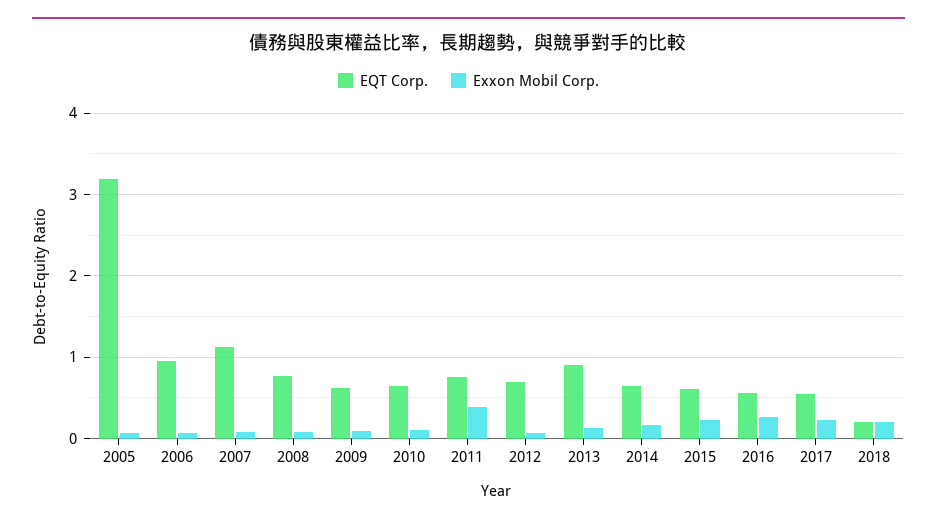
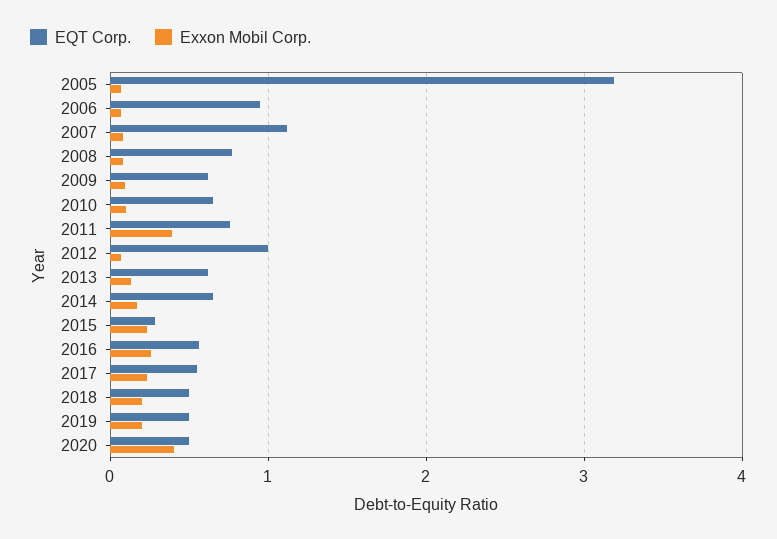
EQT Corp., 2012: 0.7 -> 1
EQT Corp., 2013: 0.9 -> 0.6
EQT Corp., 2015: 0.6 -> 0.3
EQT Corp., 2018: 0.2 -> 0.5
EQT Corp., 2019: none -> 0.5
Exxon Mobil Corp., 2019: none -> 0.2
EQT Corp., 2020: none -> 0.5
Exxon Mobil Corp., 2020: none -> 0.4

